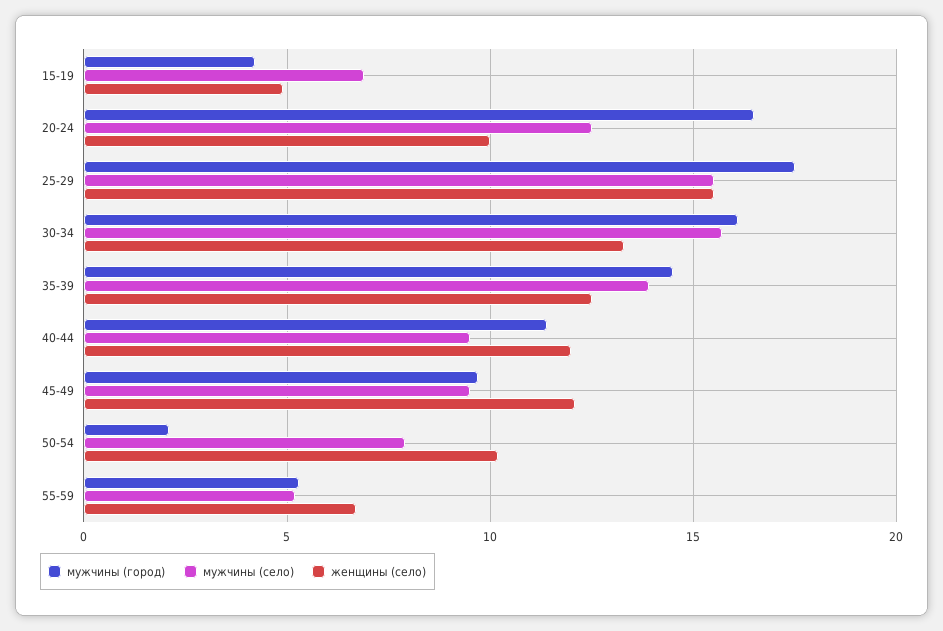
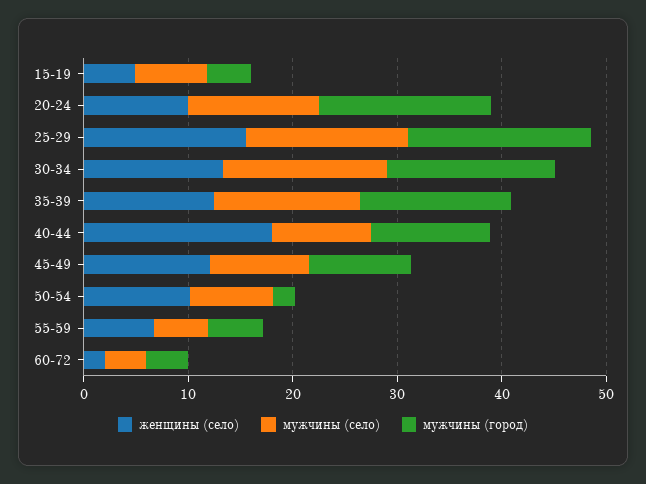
женщины (село), 40-44: 12 -> 18
женщины (село), 60-72: none -> 2
мужчины (село), 60-72: none -> 4
мужчины (город), 60-72: none -> 4

